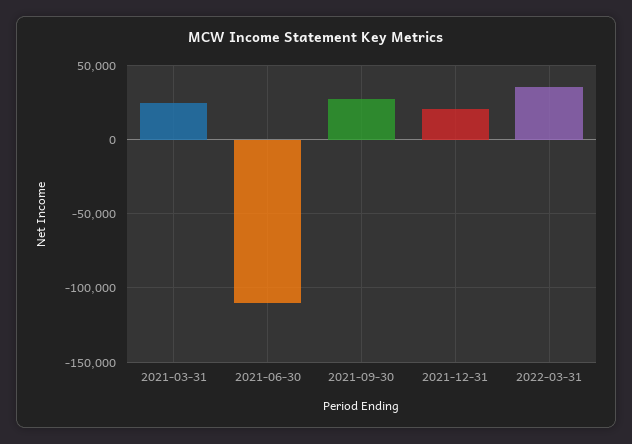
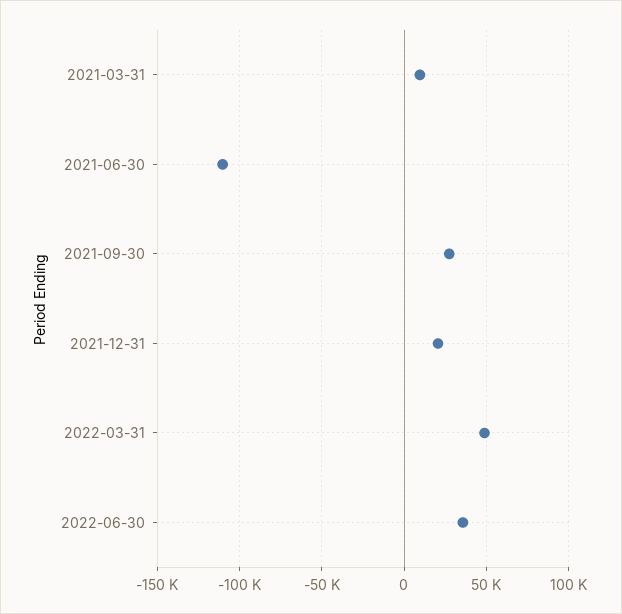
2021-03-31: 25000 -> 10000
2022-03-31: 35000 -> 50000
2022-06-30: none -> 35000

